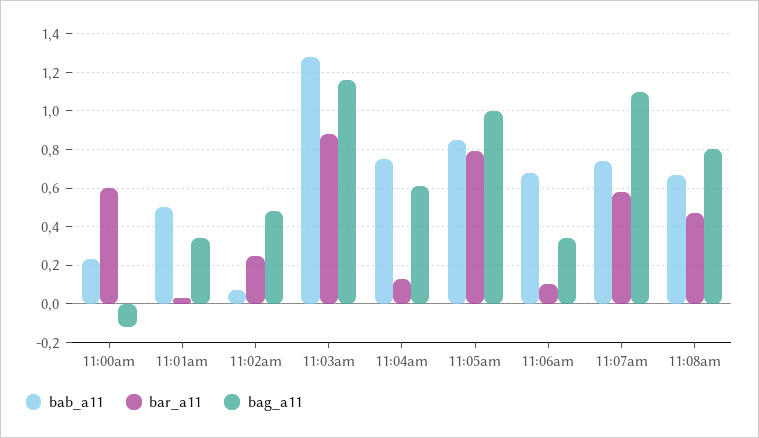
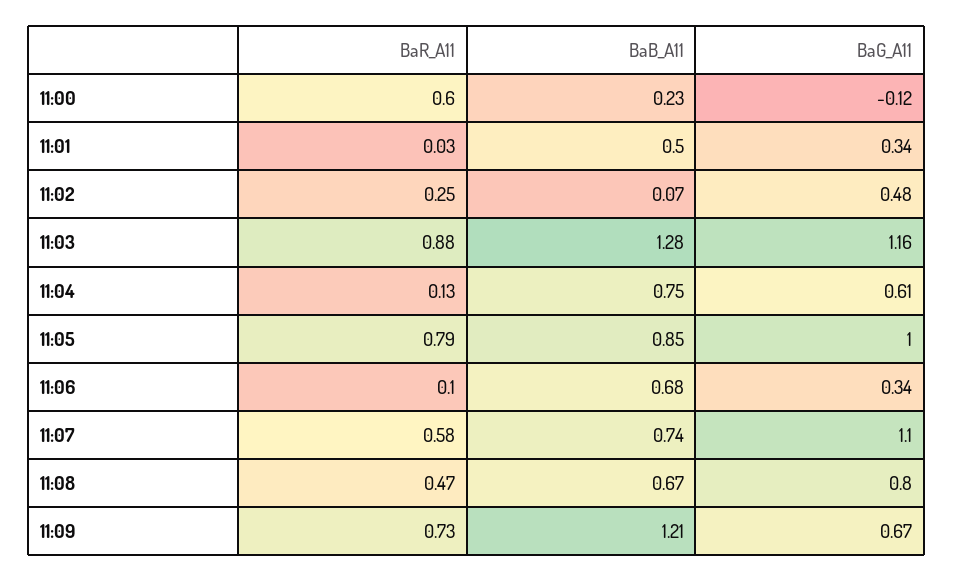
bar_a11, 11:09: none -> 0.73
bab_a11, 11:09: none -> 1.21
bag_a11, 11:09: none -> 0.67

